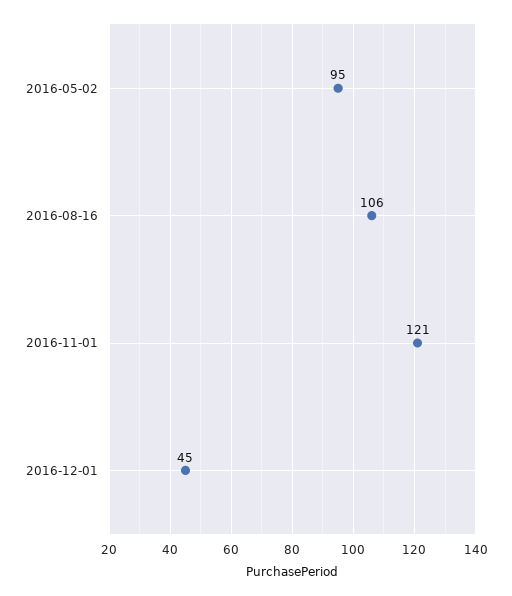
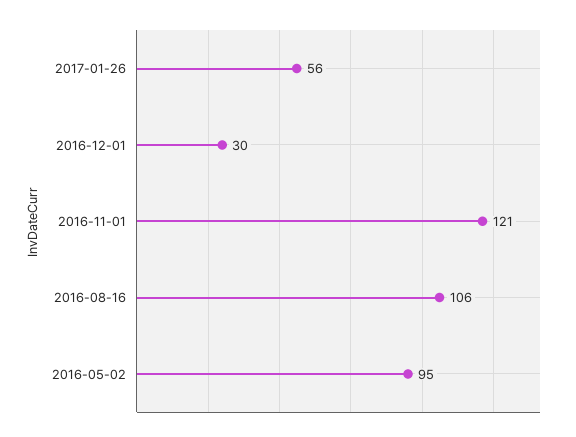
2016-12-01: 45 -> 30
2017-01-26: none -> 56

